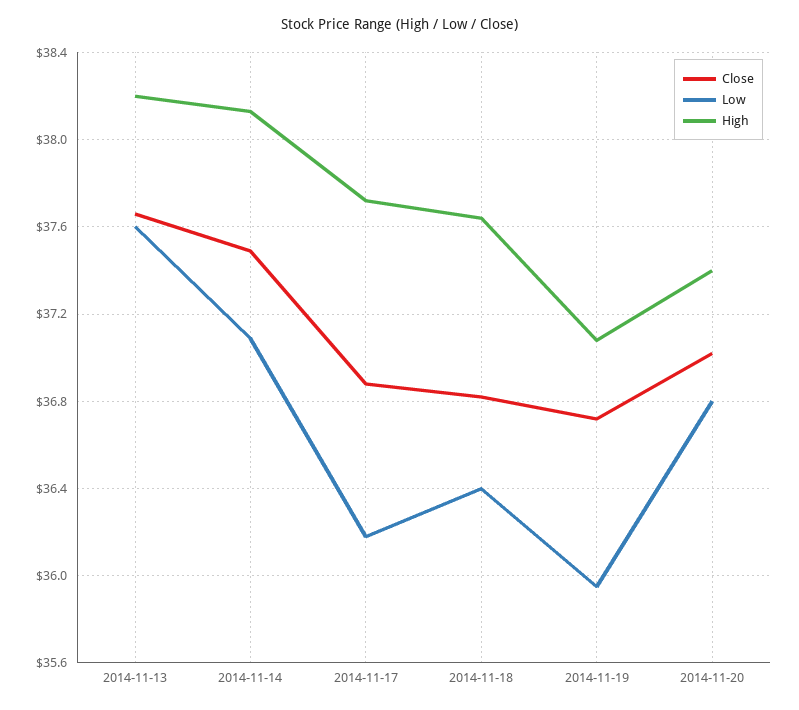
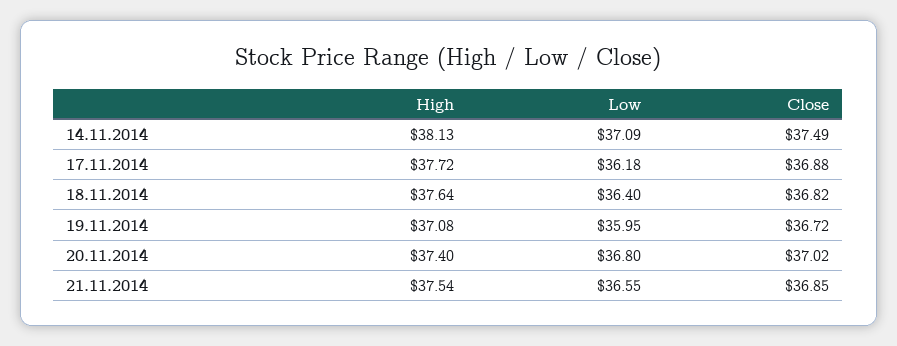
Close, 2014-11-13: 37.65 -> none
Low, 2014-11-13: 37.6 -> none
High, 2014-11-13: 38.2 -> none
High, 21.11.2014: none -> 37.54
Low, 21.11.2014: none -> 36.55
Close, 21.11.2014: none -> 36.85

